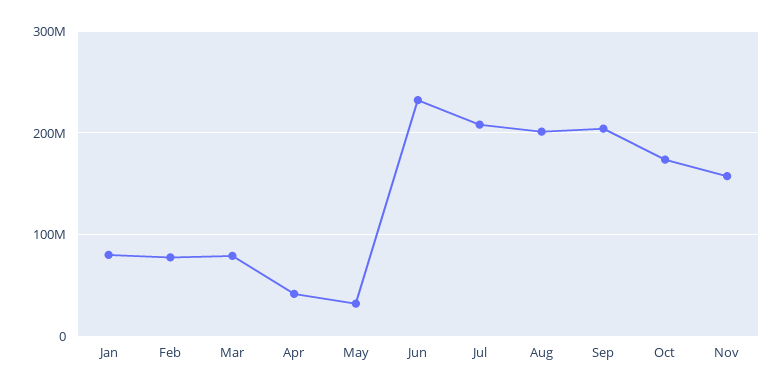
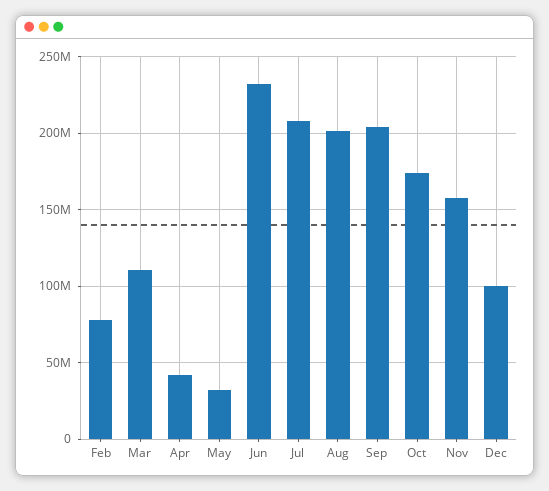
Jan: 80000000 -> none
Mar: 80000000 -> 110000000
Dec: none -> 100000000

